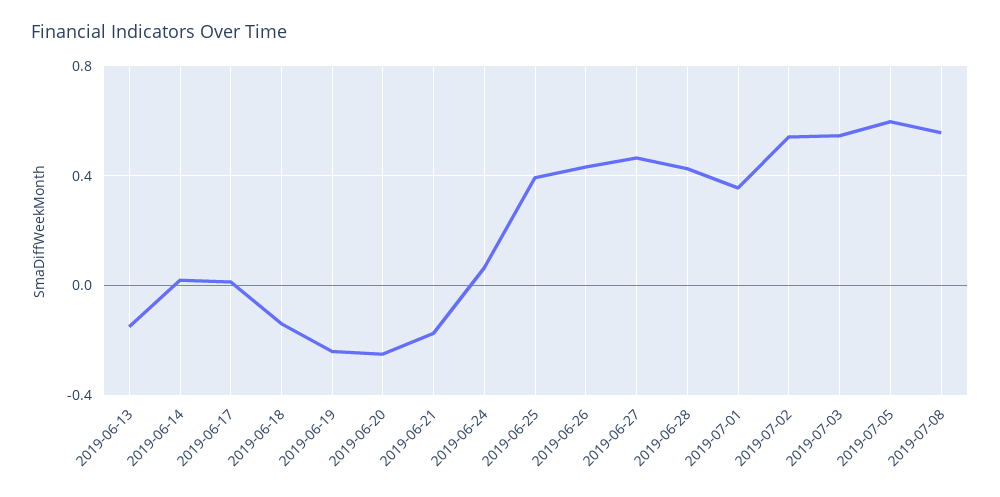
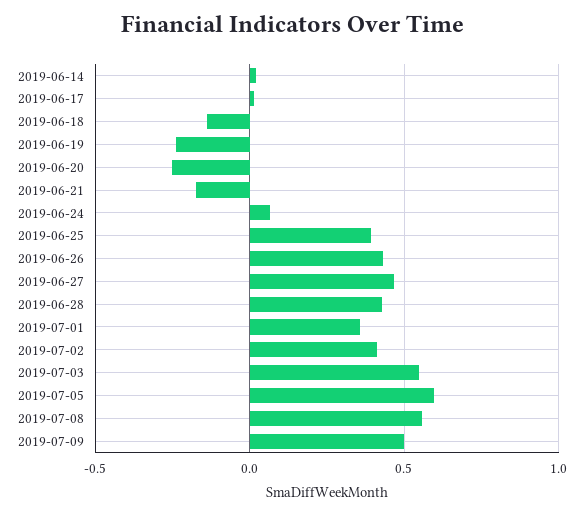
2019-06-13: -0.15 -> none
2019-07-02: 0.55 -> 0.4
2019-07-09: none -> 0.5

